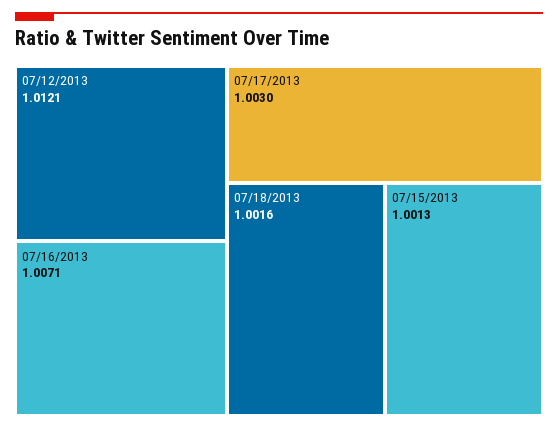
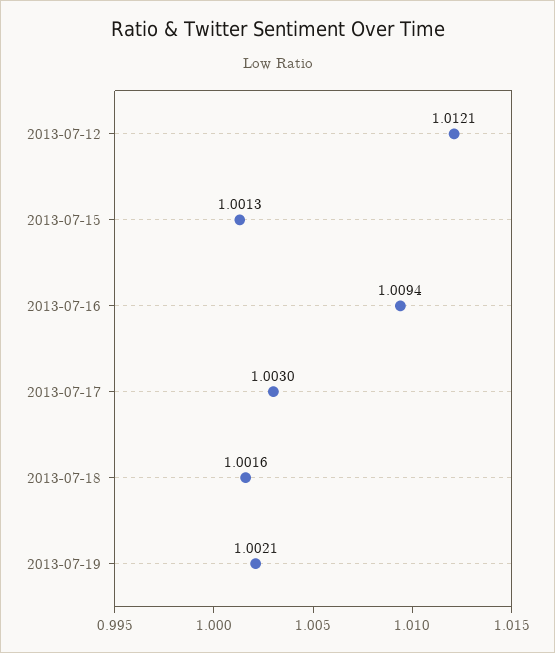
07/16/2013: 1.0071 -> 1.0094
2013-07-19: none -> 1.0021

